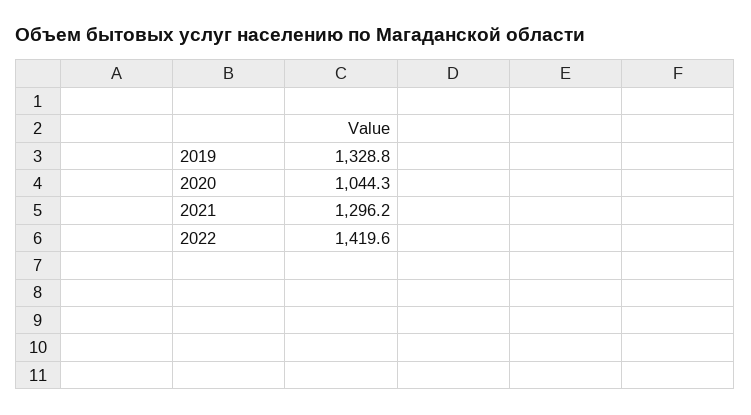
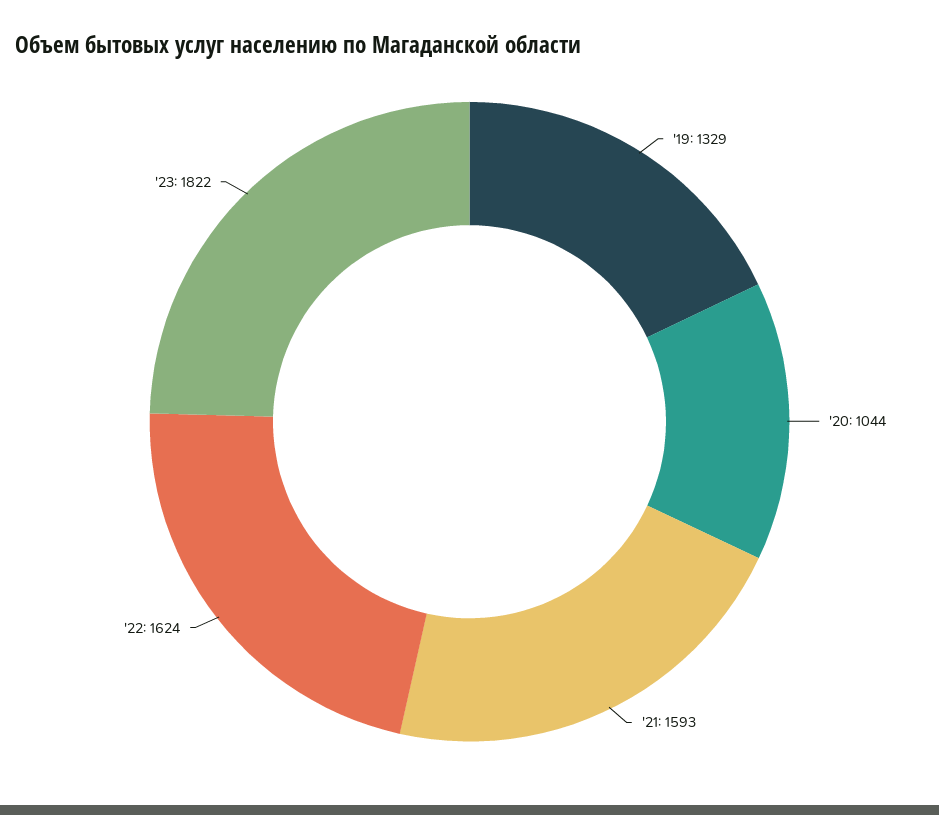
2021: 1296.2 -> 1593
2022: 1419.6 -> 1624
'23: none -> 1822

